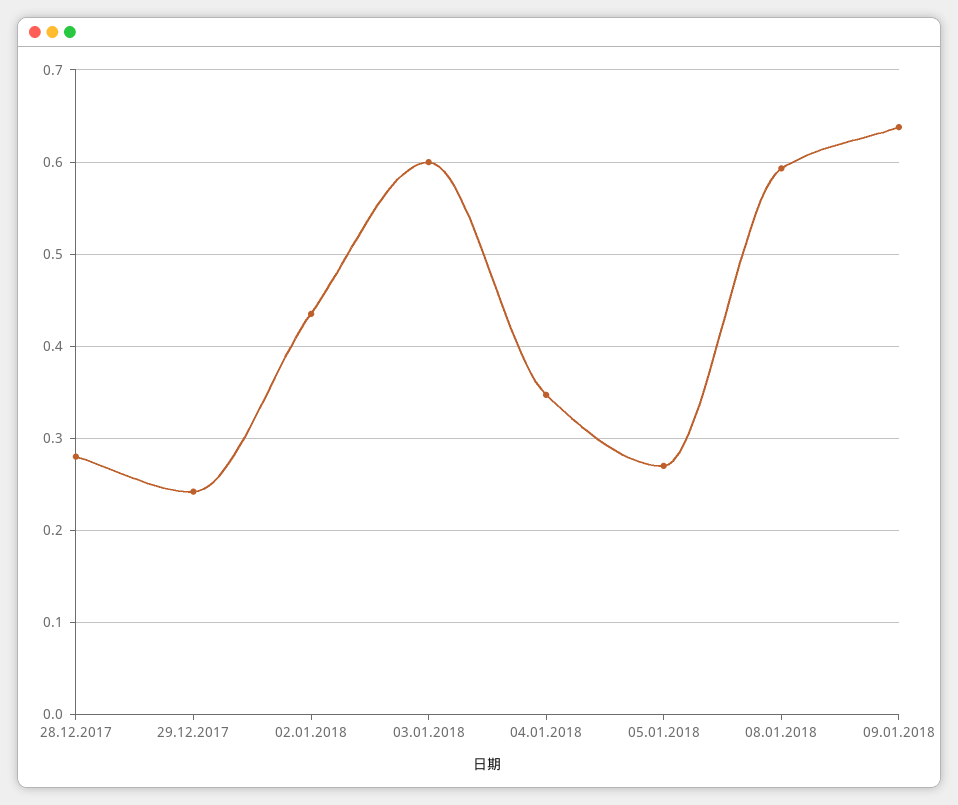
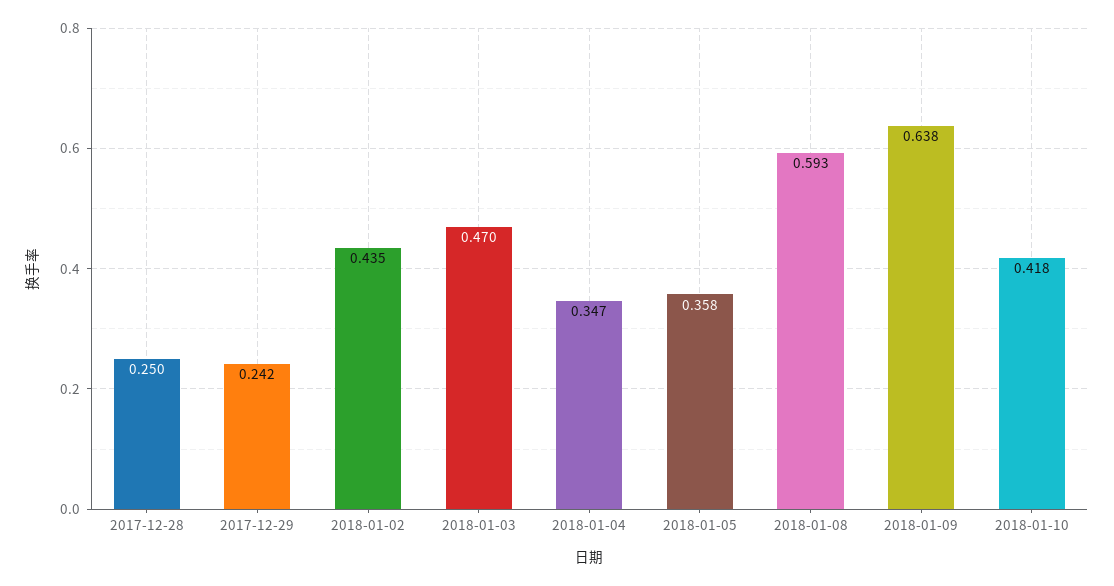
28.12.2017: 0.28 -> 0.25
03.01.2018: 0.6 -> 0.47
05.01.2018: 0.27 -> 0.358
2018-01-10: none -> 0.418

